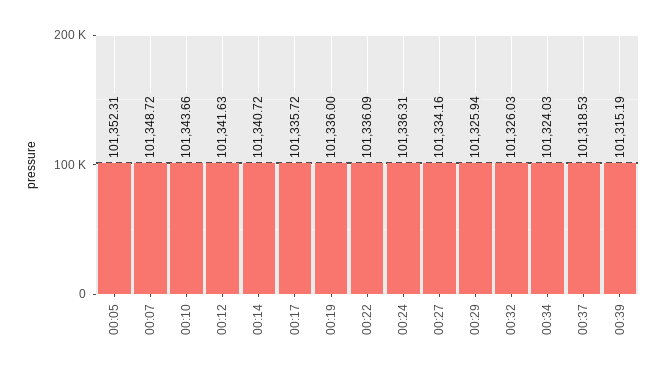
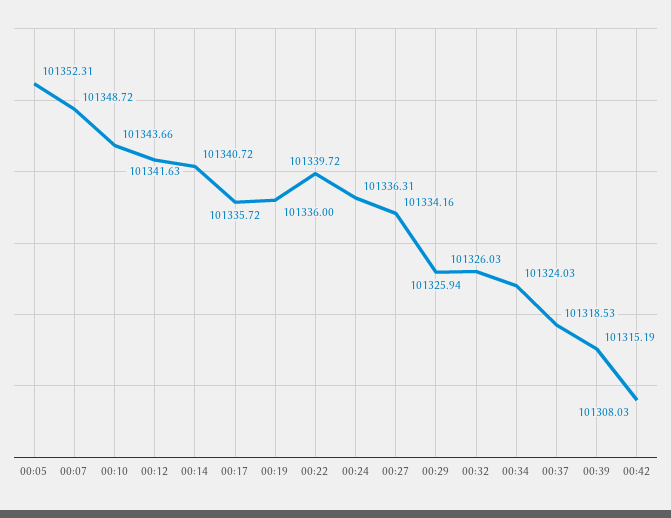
00:22: 101336.09 -> 101339.72
00:42: none -> 101308.03

